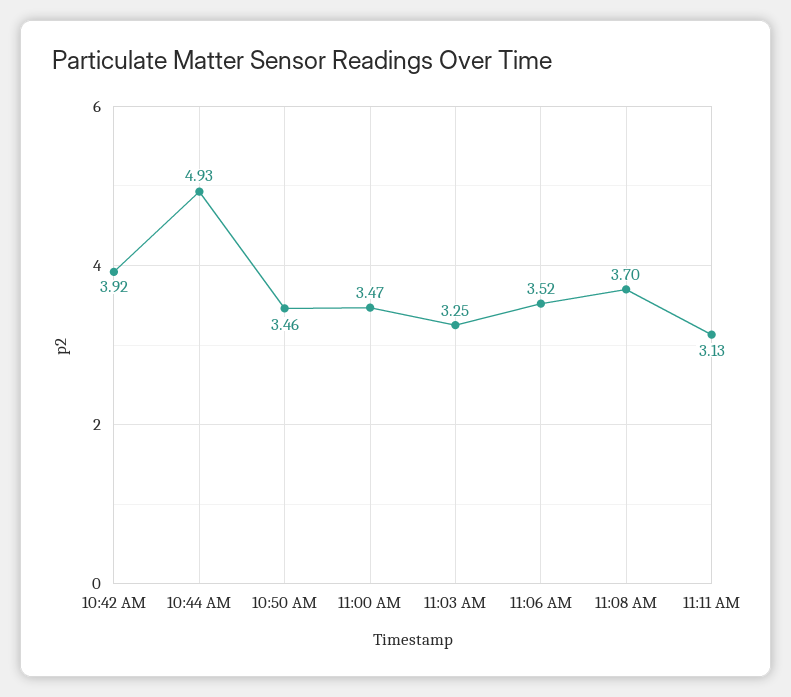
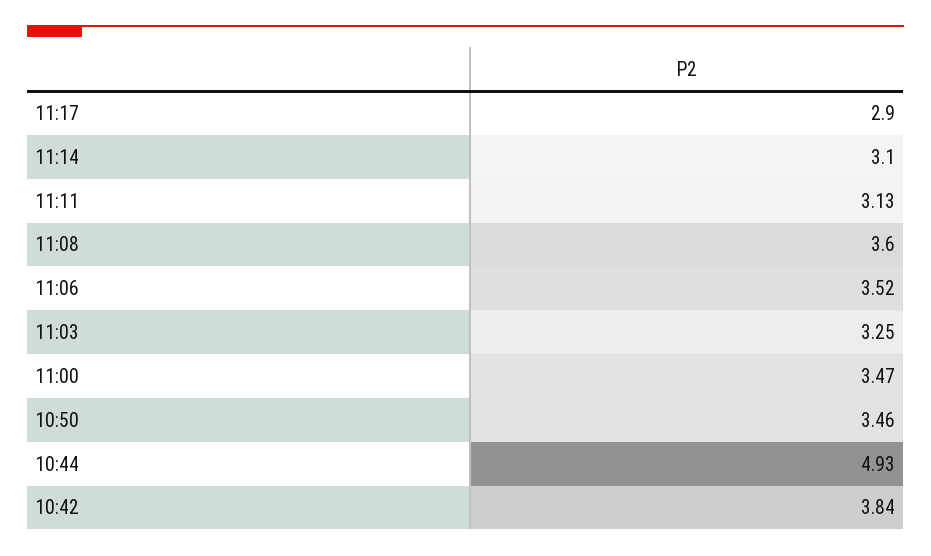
10:42 AM: 3.92 -> 3.84
11:08 AM: 3.7 -> 3.6
11:17: none -> 2.9
11:14: none -> 3.1

